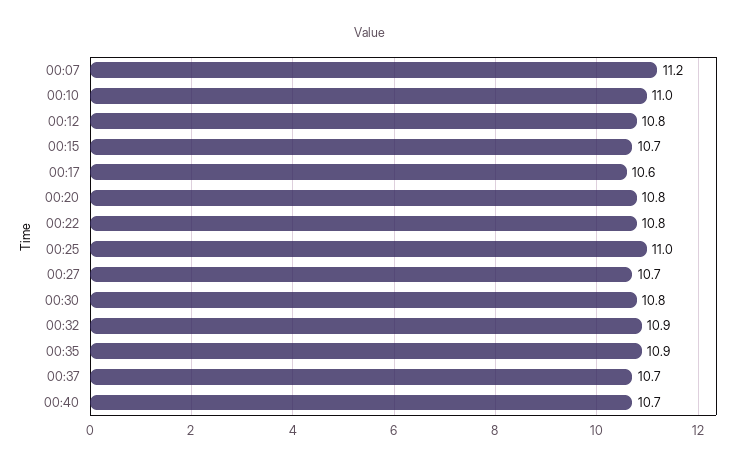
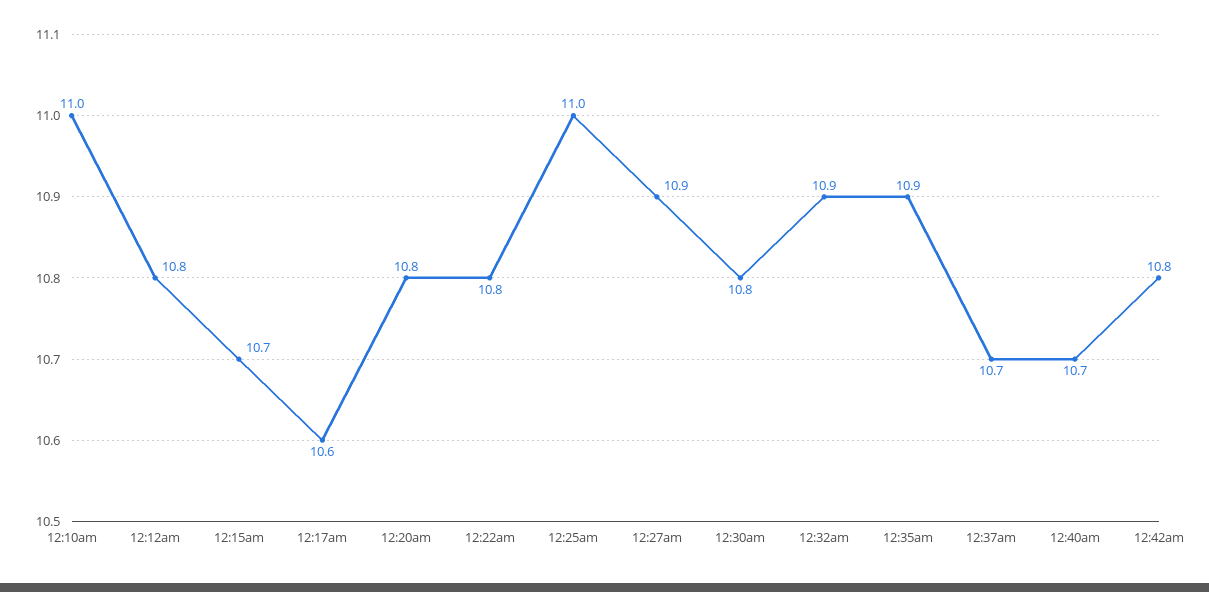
00:07: 11.2 -> none
00:27: 10.7 -> 10.9
12:42am: none -> 10.8

